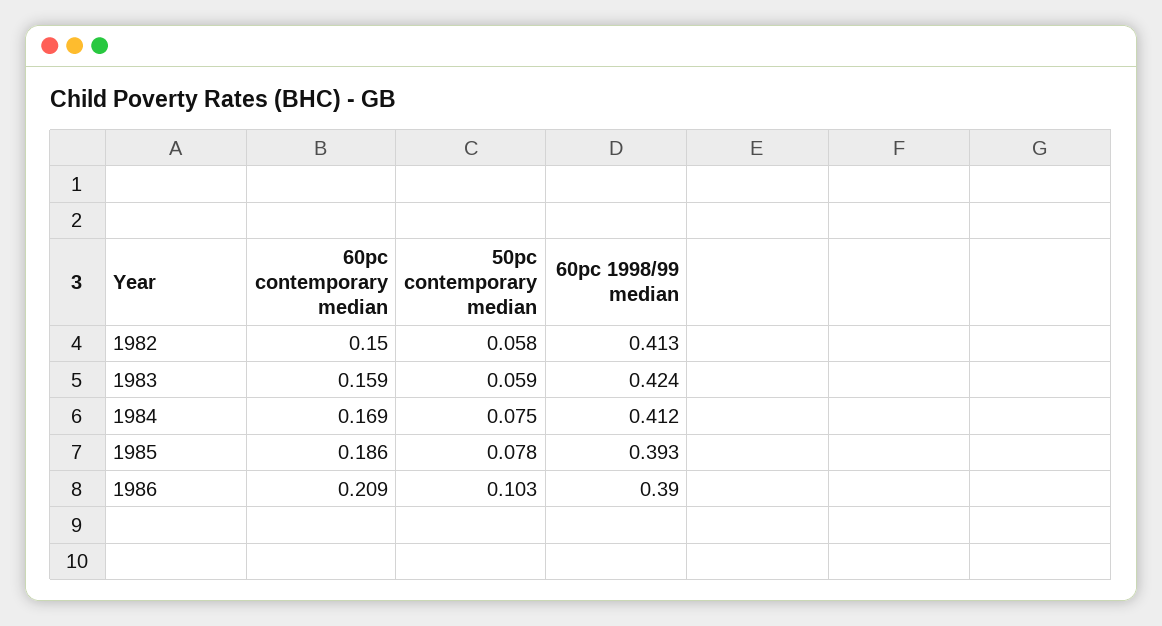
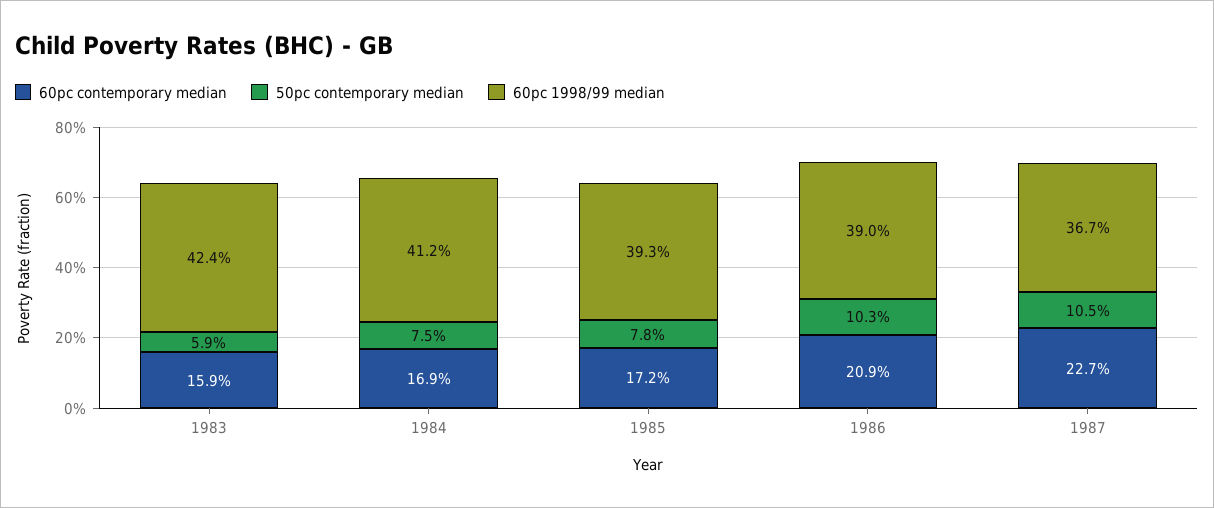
60pc contemporary median, 1982: 0.15 -> none
50pc contemporary median, 1982: 0.058 -> none
60pc 1998/99 median, 1982: 0.413 -> none
60pc contemporary median, 1985: 0.186 -> 0.172
60pc contemporary median, 1987: none -> 0.227
50pc contemporary median, 1987: none -> 0.105
60pc 1998/99 median, 1987: none -> 0.367

